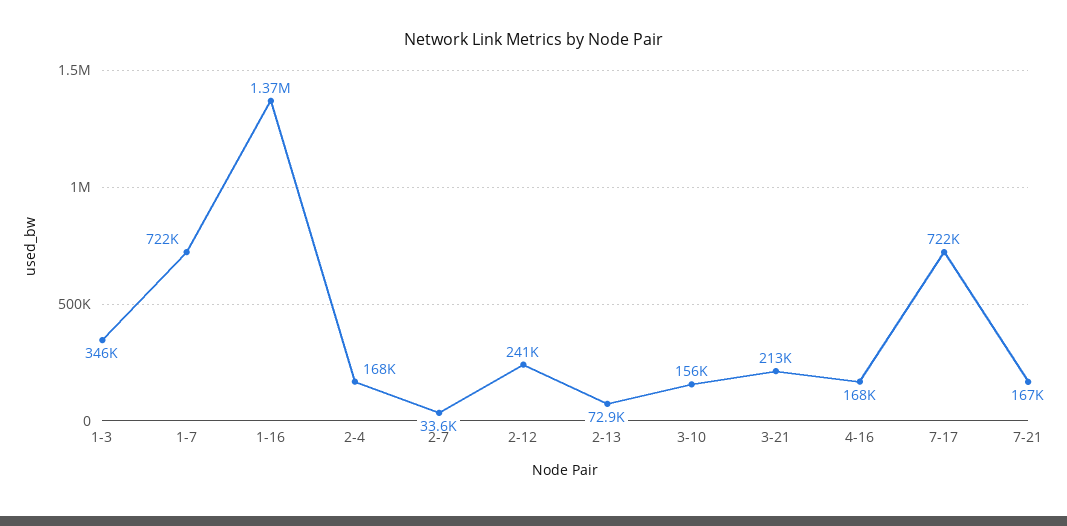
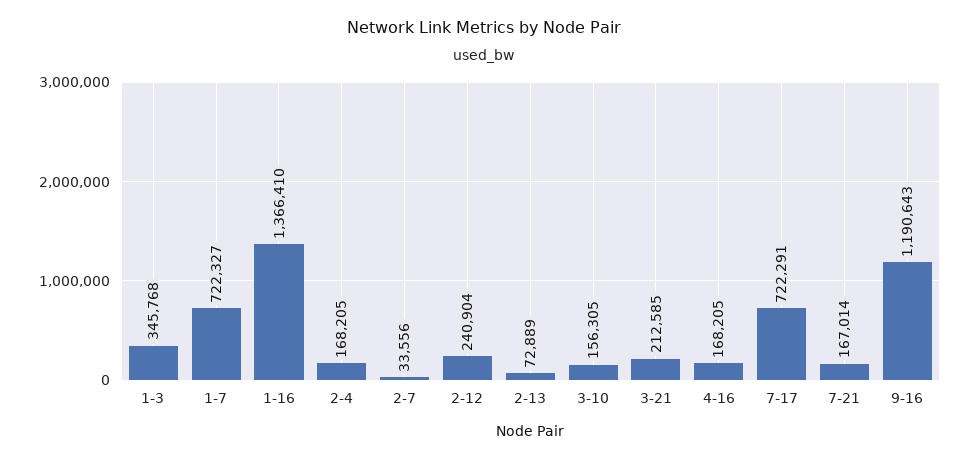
9-16: none -> 1190643

